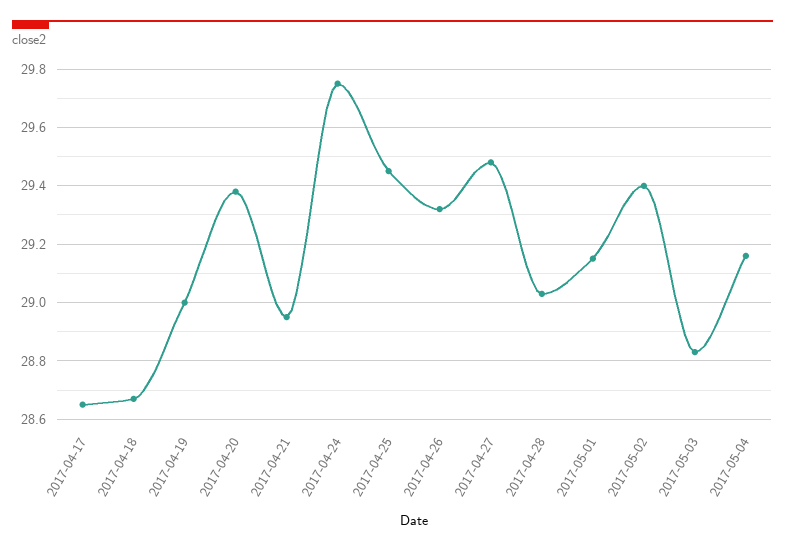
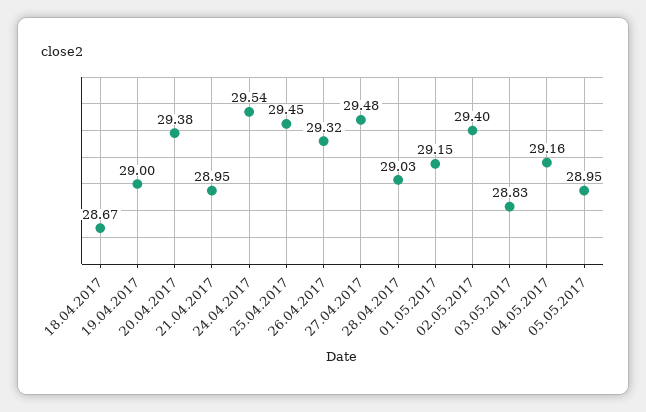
2017-04-17: 28.65 -> none
2017-04-24: 29.75 -> 29.54
05.05.2017: none -> 28.95

